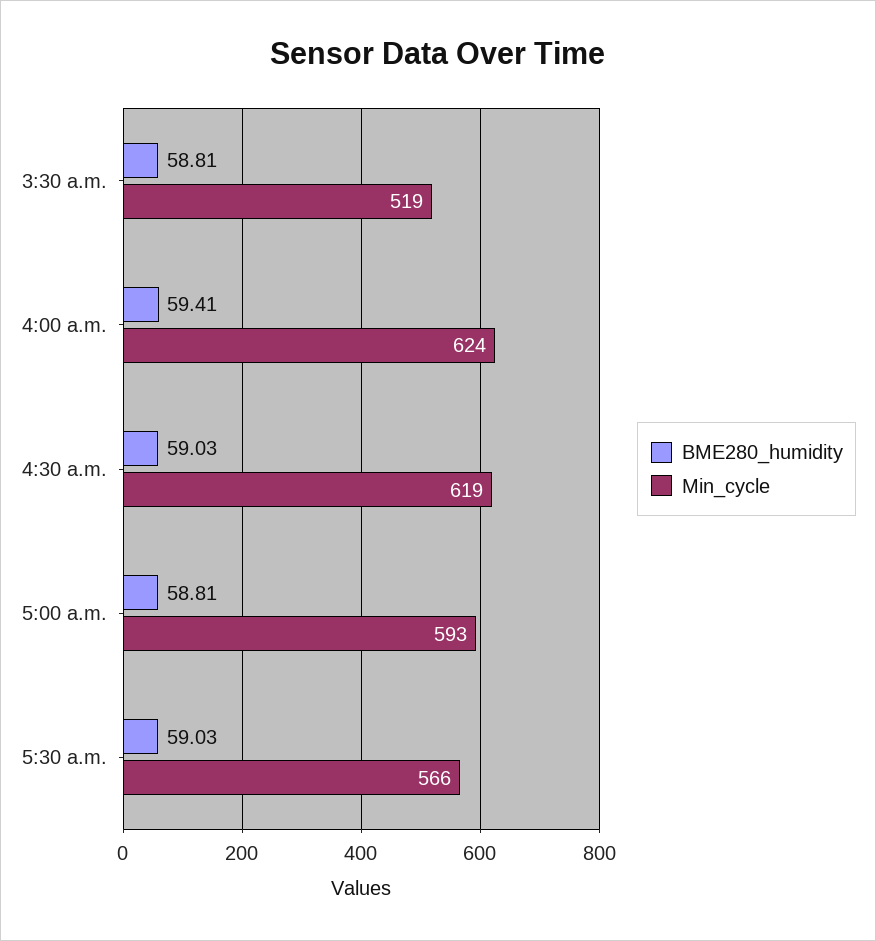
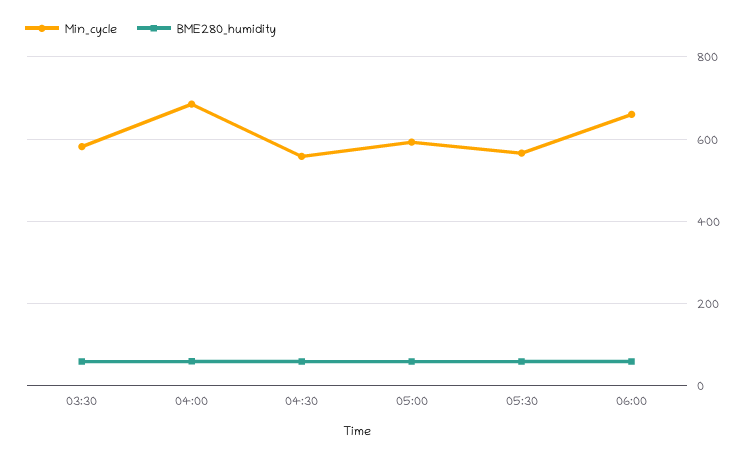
Min_cycle, 3:30 a.m.: 519 -> 580
Min_cycle, 4:00 a.m.: 624 -> 680
Min_cycle, 4:30 a.m.: 619 -> 560
Min_cycle, 06:00: none -> 660
BME280_humidity, 06:00: none -> 60

